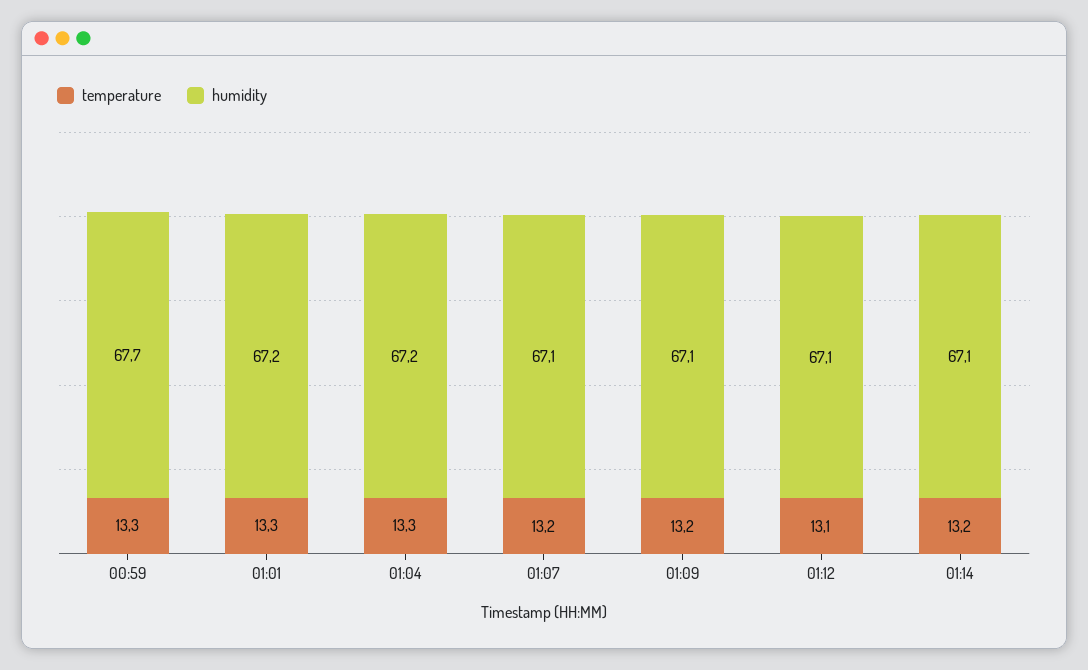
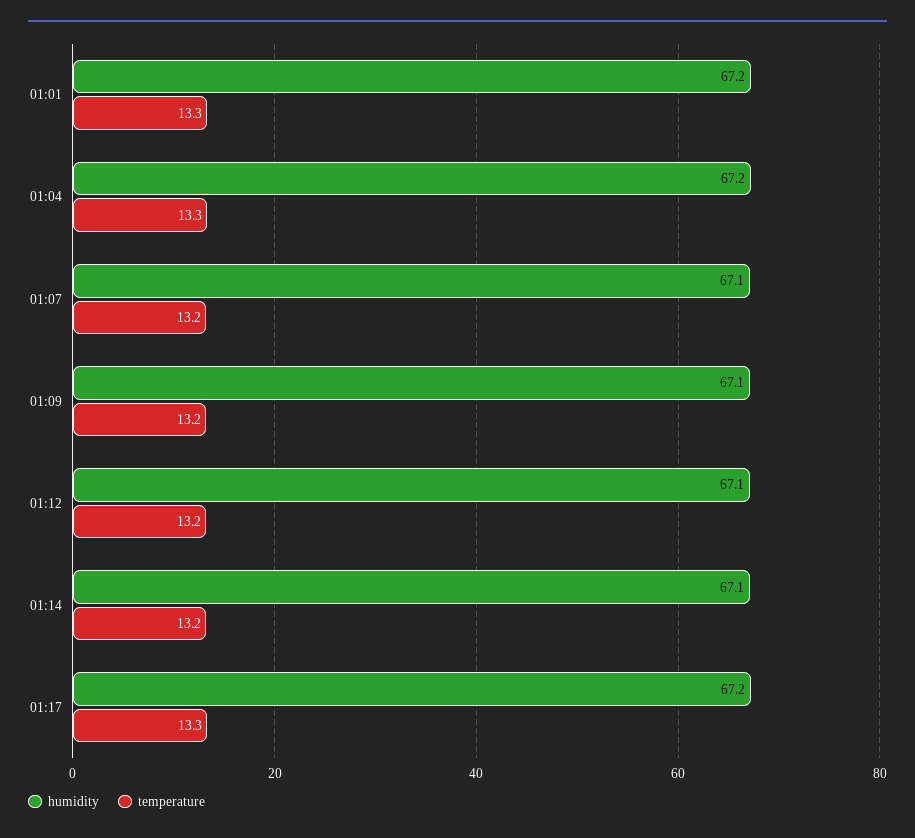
temperature, 00:59: 13.3 -> none
humidity, 00:59: 67.7 -> none
temperature, 01:12: 13.1 -> 13.2
humidity, 01:17: none -> 67.2
temperature, 01:17: none -> 13.3

